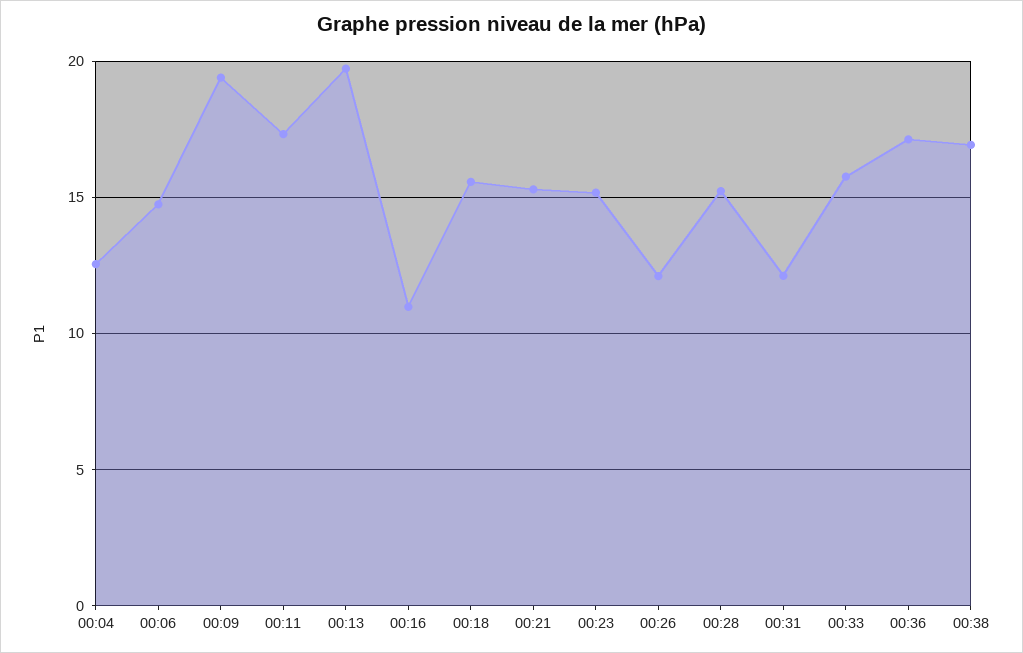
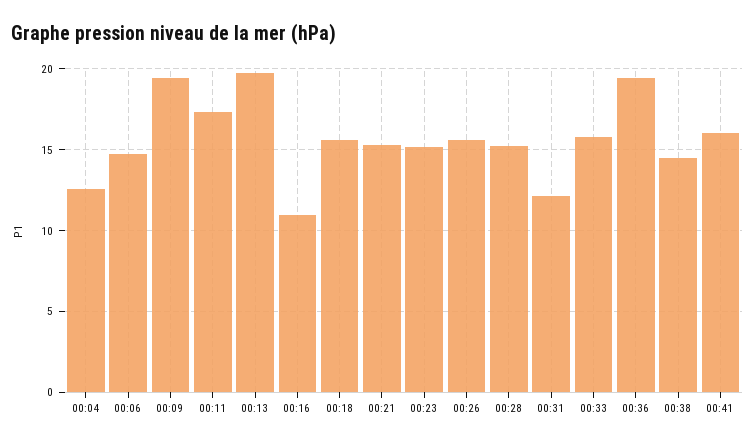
00:26: 12 -> 15.5
00:36: 17 -> 19.5
00:38: 17 -> 14.5
00:41: none -> 16

